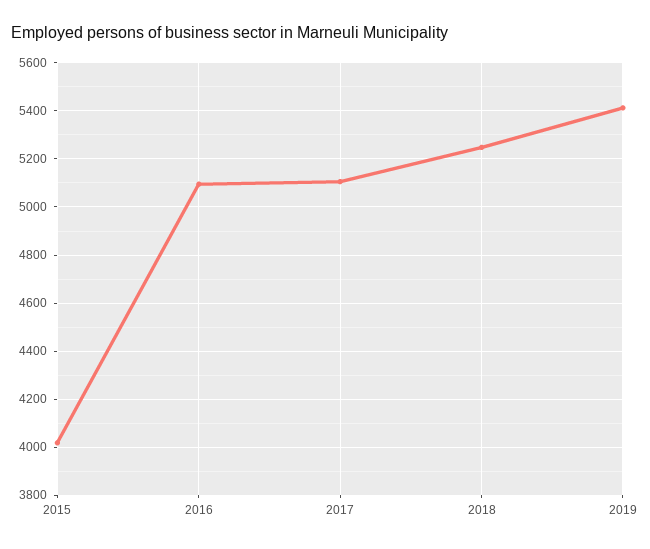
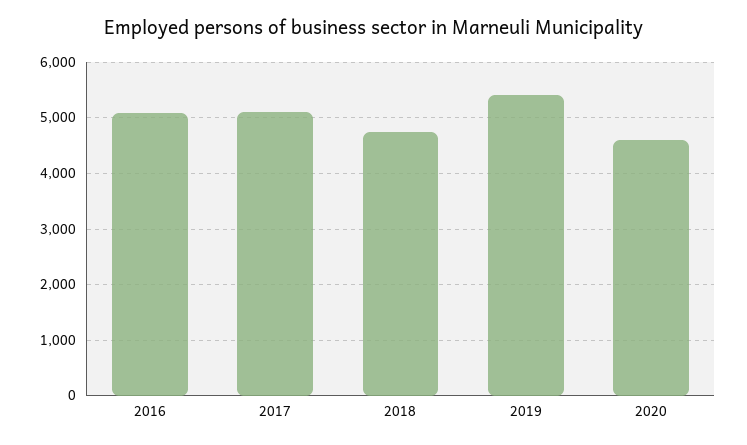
2015: 4025 -> none
2018: 5250 -> 4800
2020: none -> 4600

